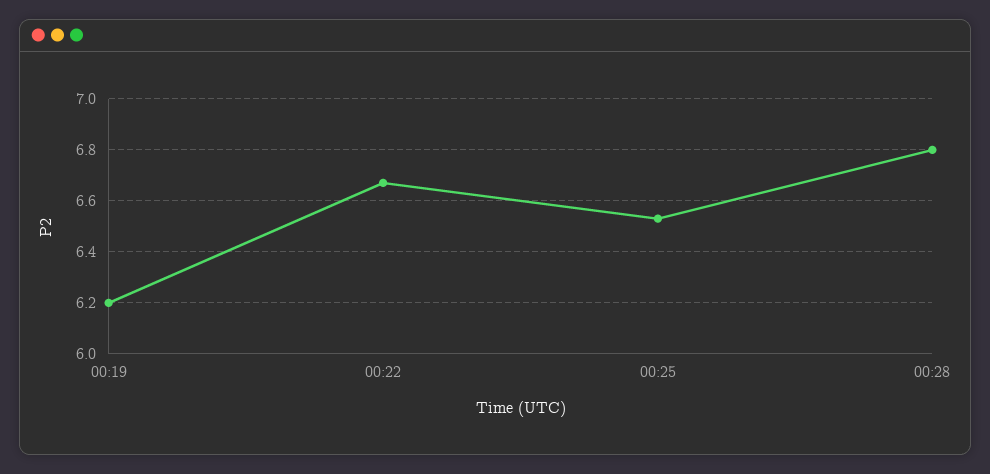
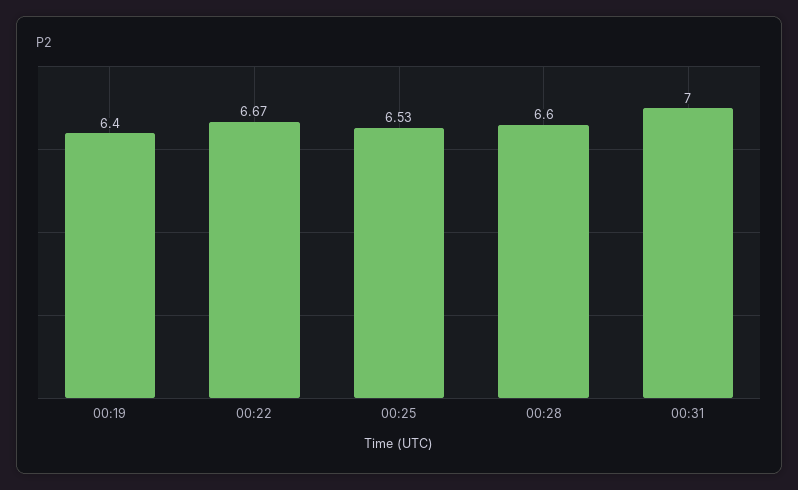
00:19: 6.2 -> 6.4
00:28: 6.8 -> 6.6
00:31: none -> 7

